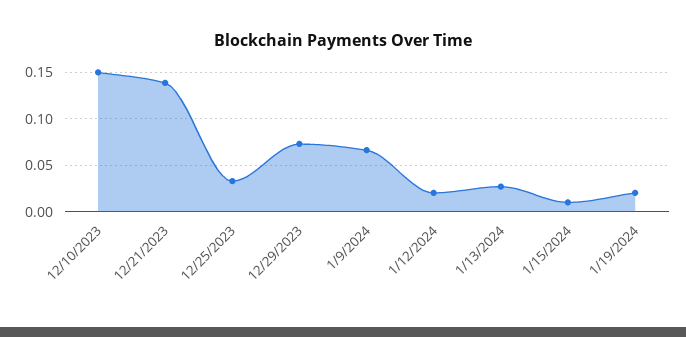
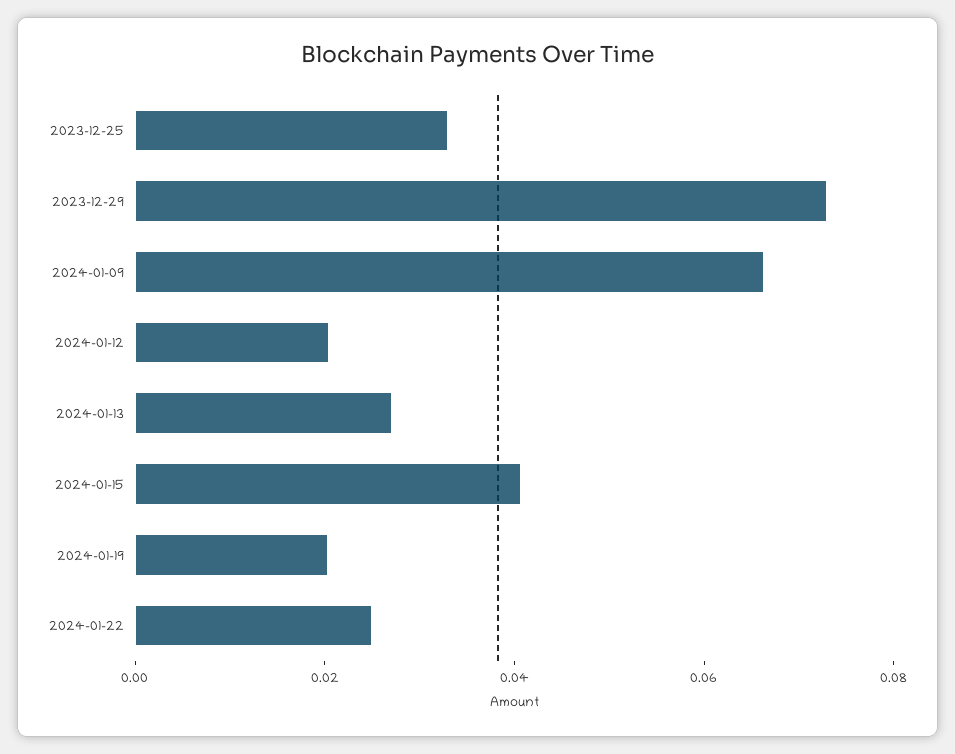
12/10/2023: 0.15 -> none
12/21/2023: 0.14 -> none
1/15/2024: 0.01 -> 0.04
2024-01-22: none -> 0.025

